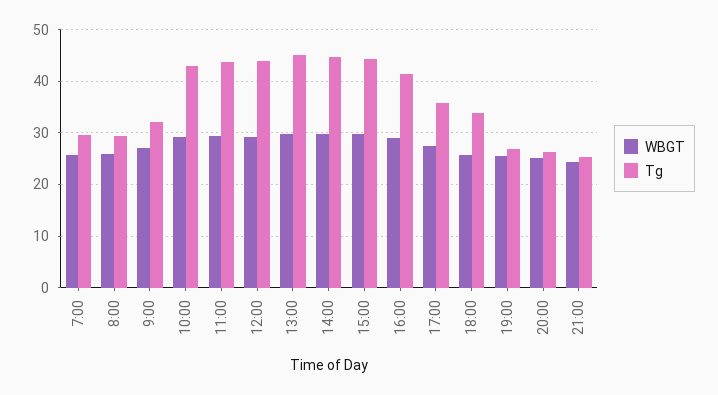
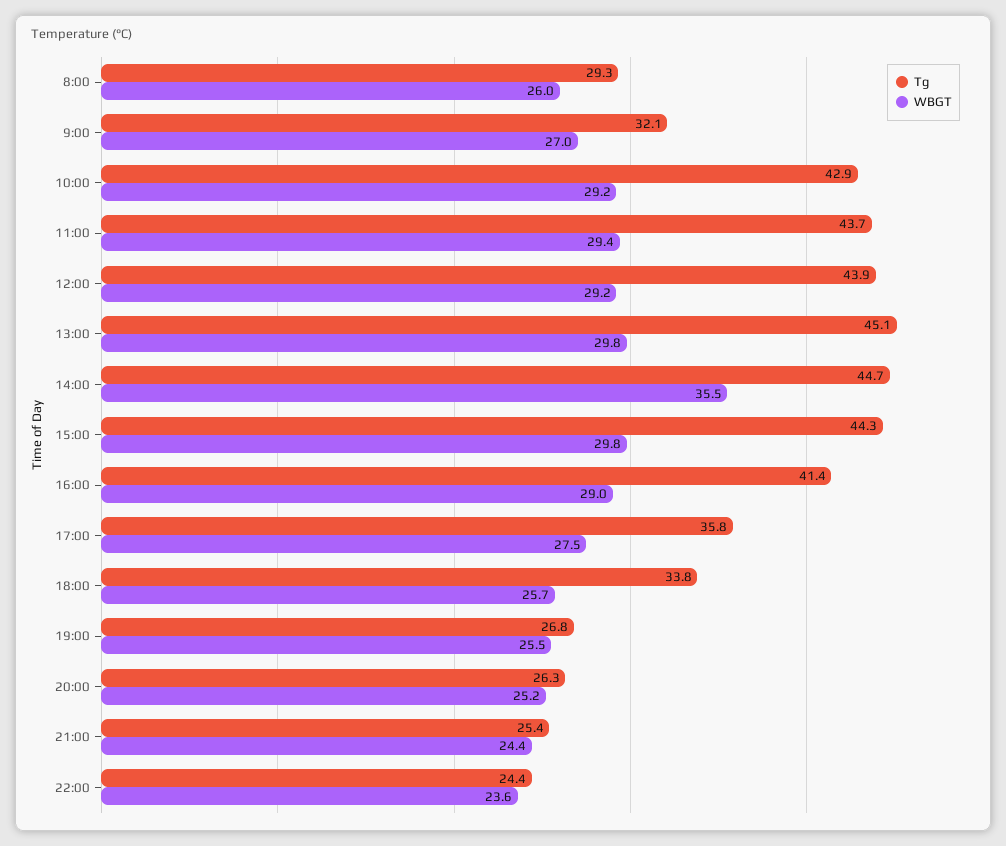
WBGT, 7:00: 26 -> none
Tg, 7:00: 30 -> none
WBGT, 14:00: 30 -> 35.5
Tg, 22:00: none -> 24.4
WBGT, 22:00: none -> 23.6

